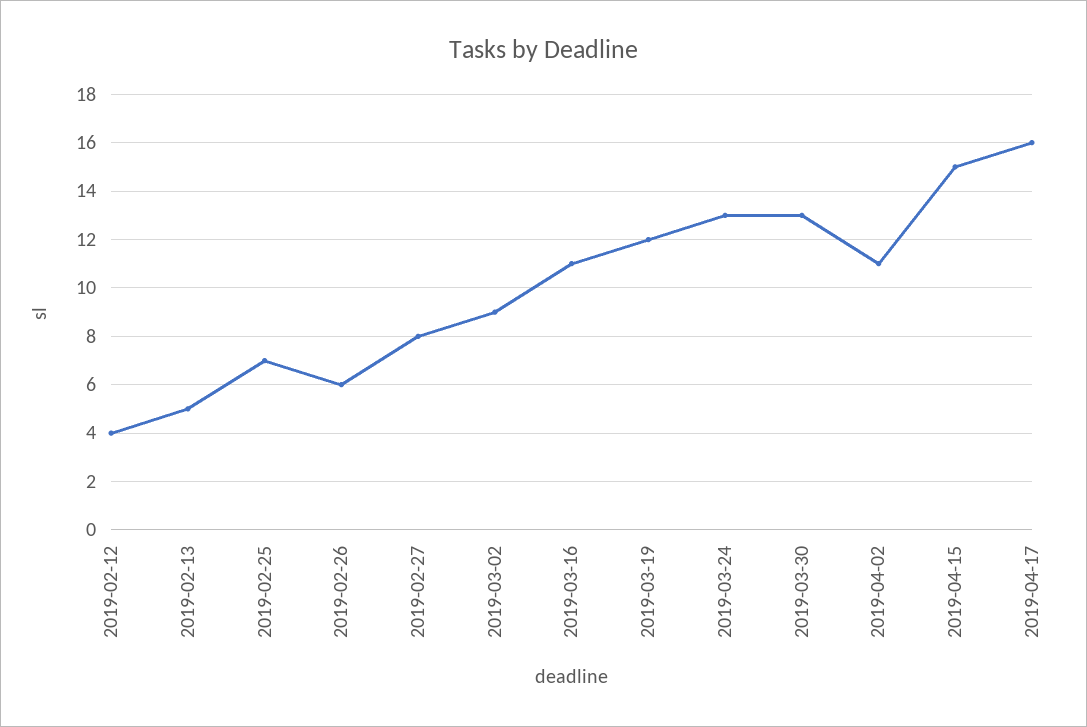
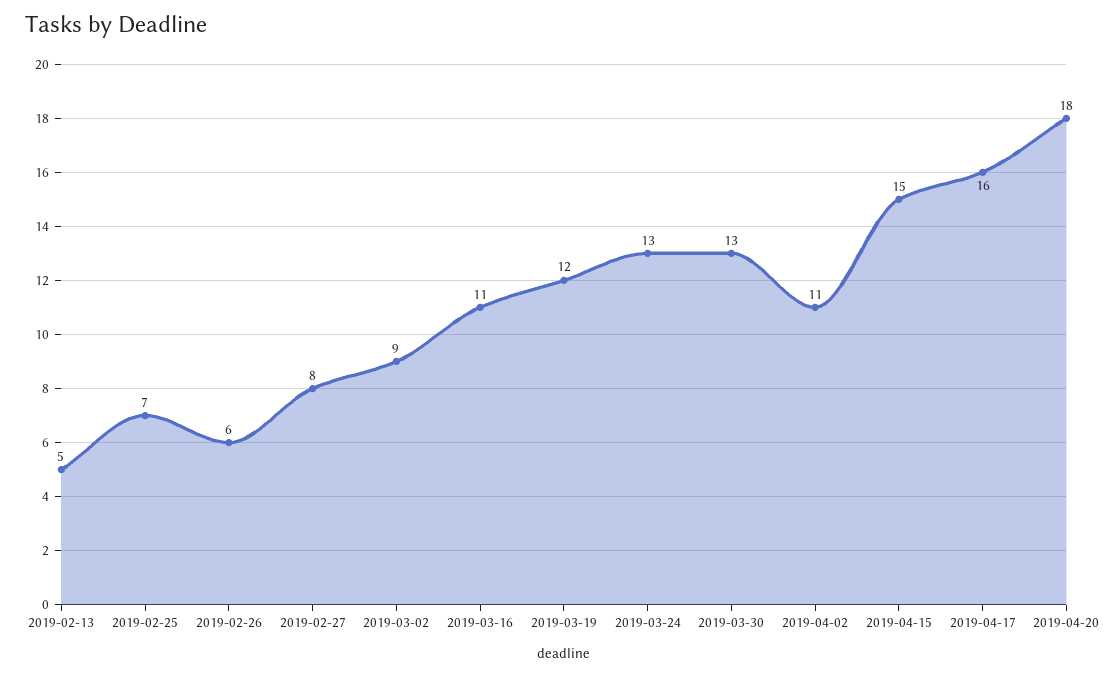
2019-02-12: 4 -> none
2019-04-20: none -> 18

